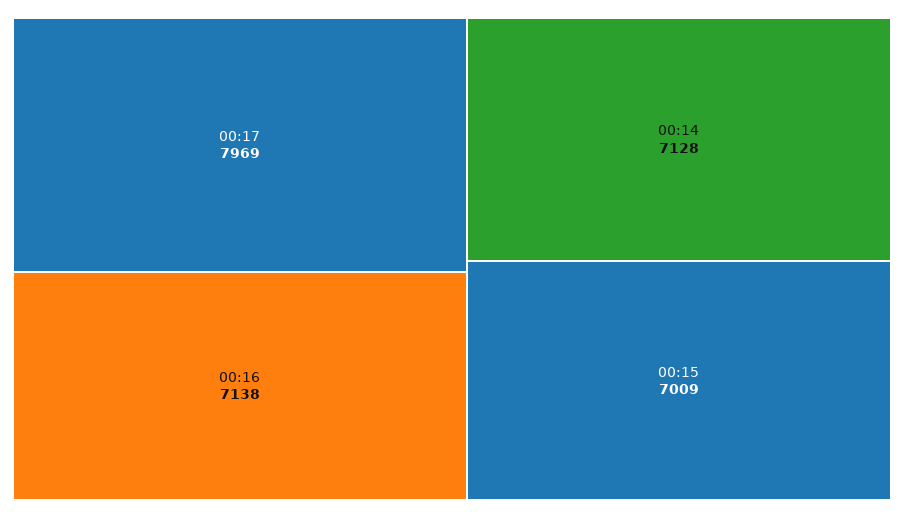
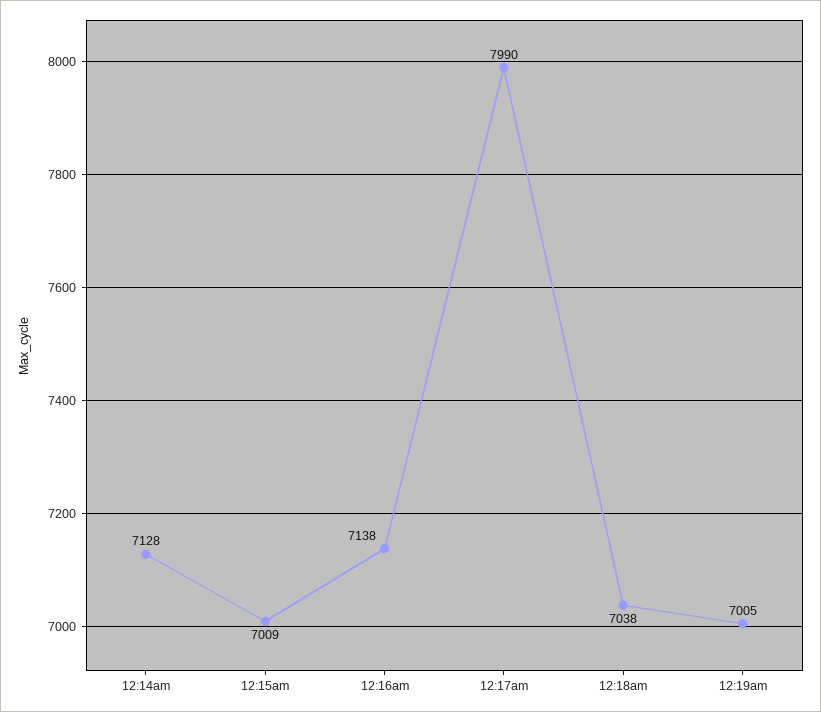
00:17: 7969 -> 7990
12:18am: none -> 7038
12:19am: none -> 7005

